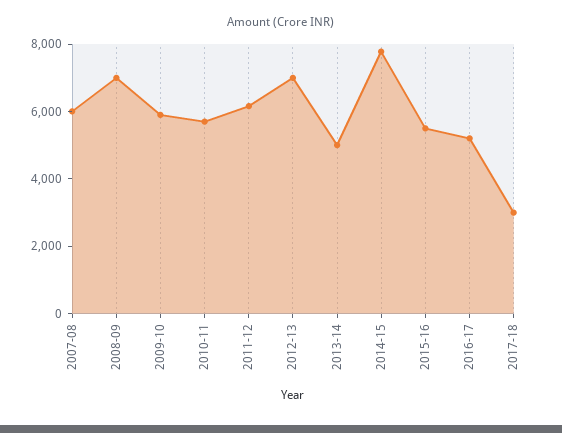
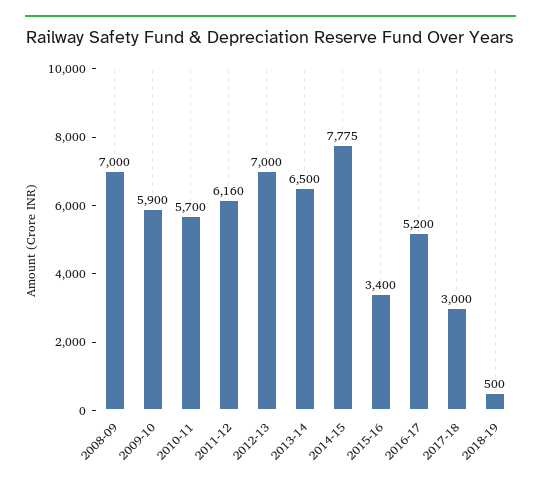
2007-08: 6000 -> none
2013-14: 5000 -> 6500
2015-16: 5500 -> 3400
2018-19: none -> 500

